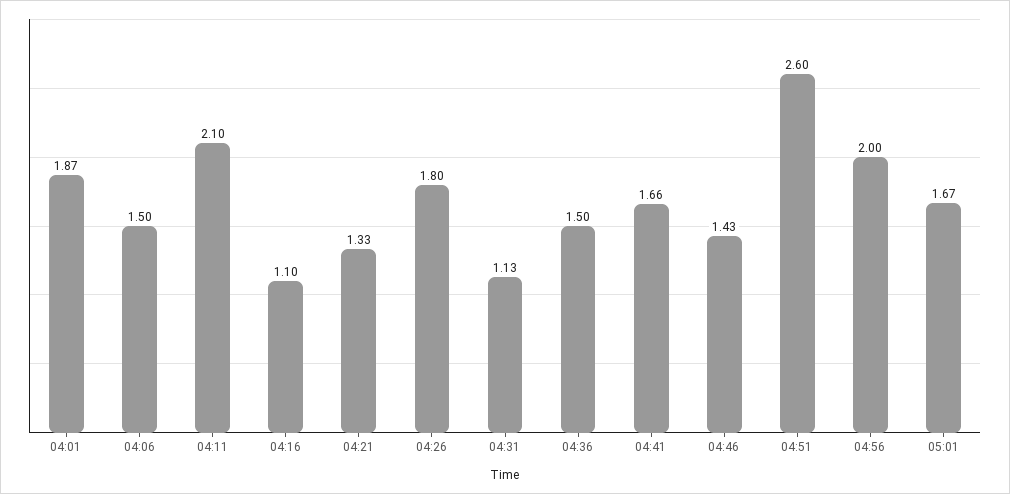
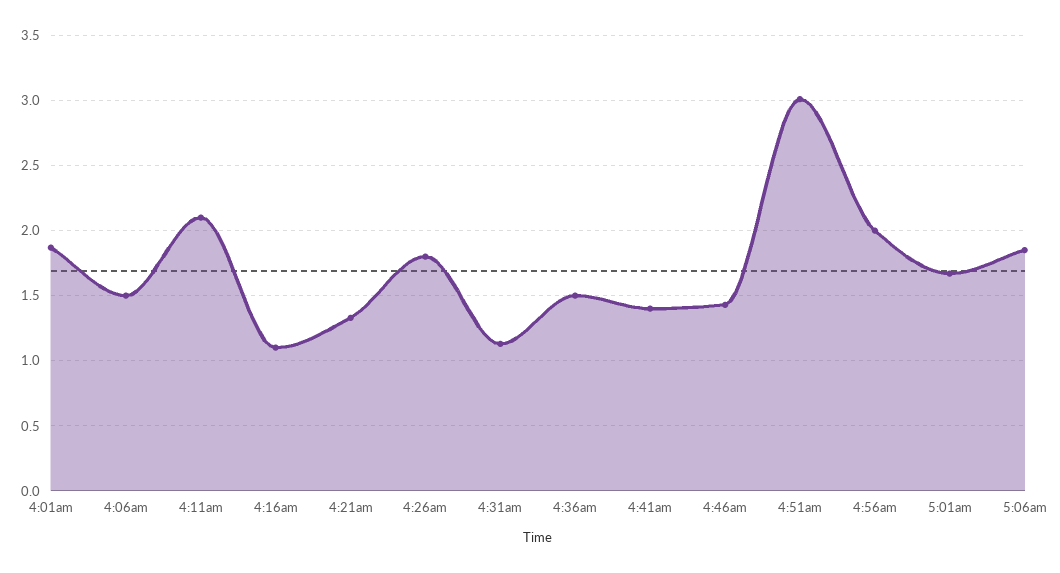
04:41: 1.66 -> 1.4
04:51: 2.6 -> 3
5:06am: none -> 1.85

